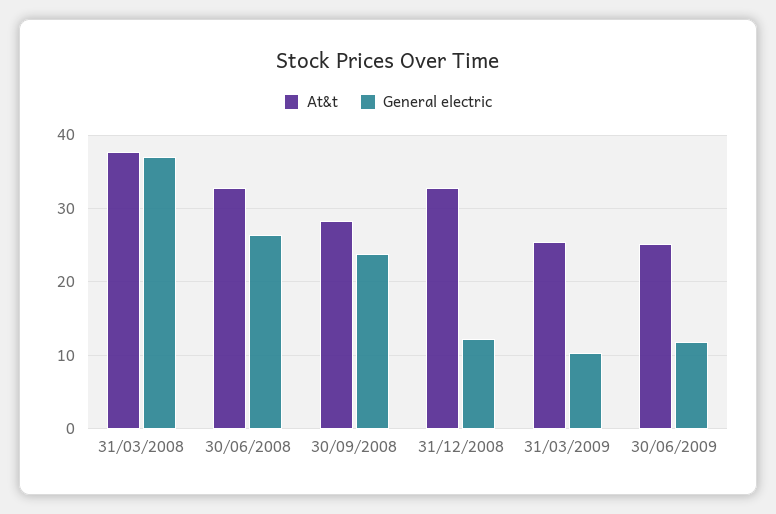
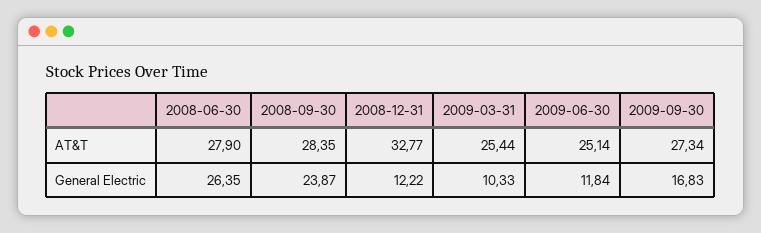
At&t, 31/03/2008: 38 -> none
General electric, 31/03/2008: 37 -> none
At&t, 30/06/2008: 33 -> 27.9
At&t, 2009-09-30: none -> 27.34
General electric, 2009-09-30: none -> 16.83

